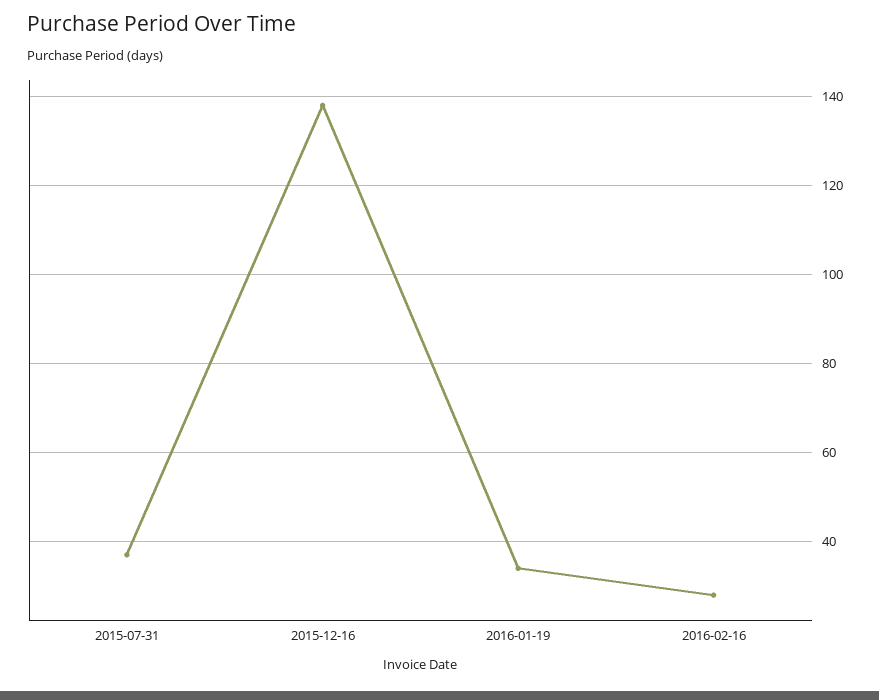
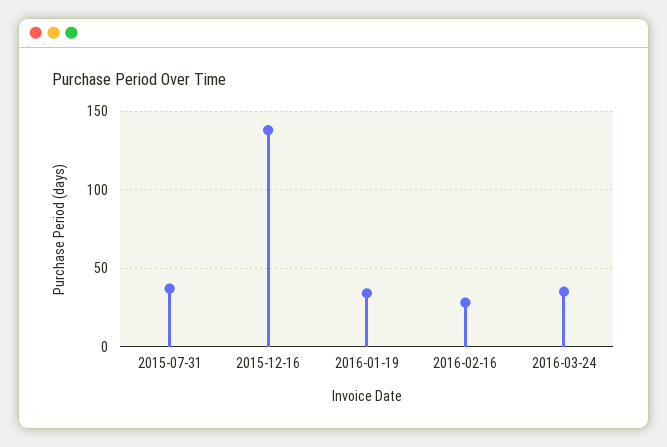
2016-03-24: none -> 35

